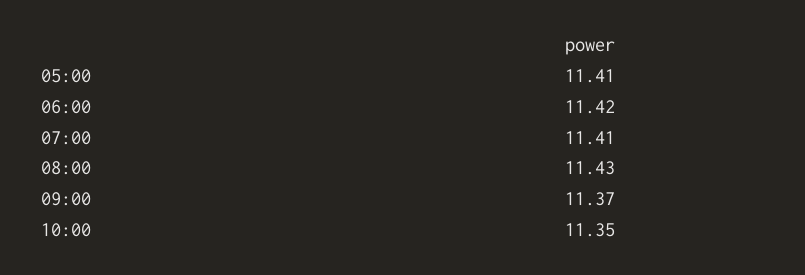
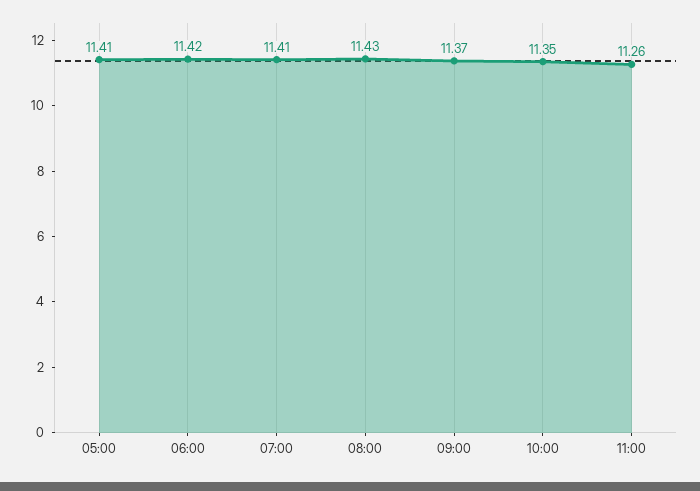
11:00: none -> 11.26

